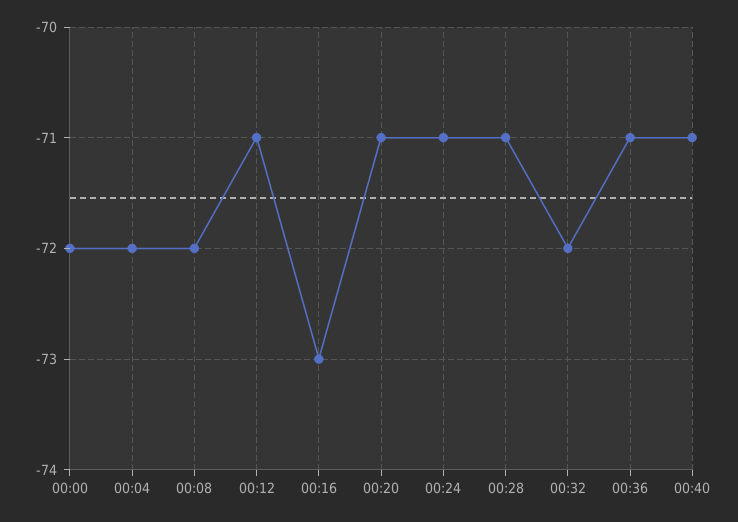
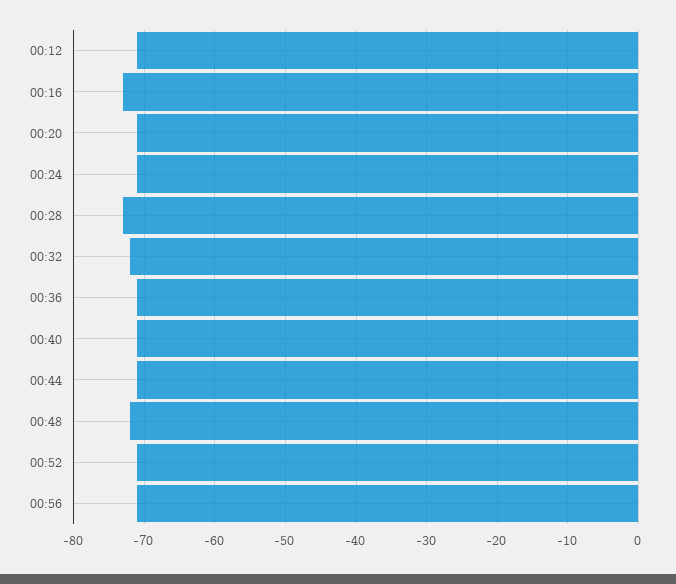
00:00: -72 -> none
00:04: -72 -> none
00:08: -72 -> none
00:28: -71 -> -73
00:44: none -> -71
00:48: none -> -72
00:52: none -> -71
00:56: none -> -71

